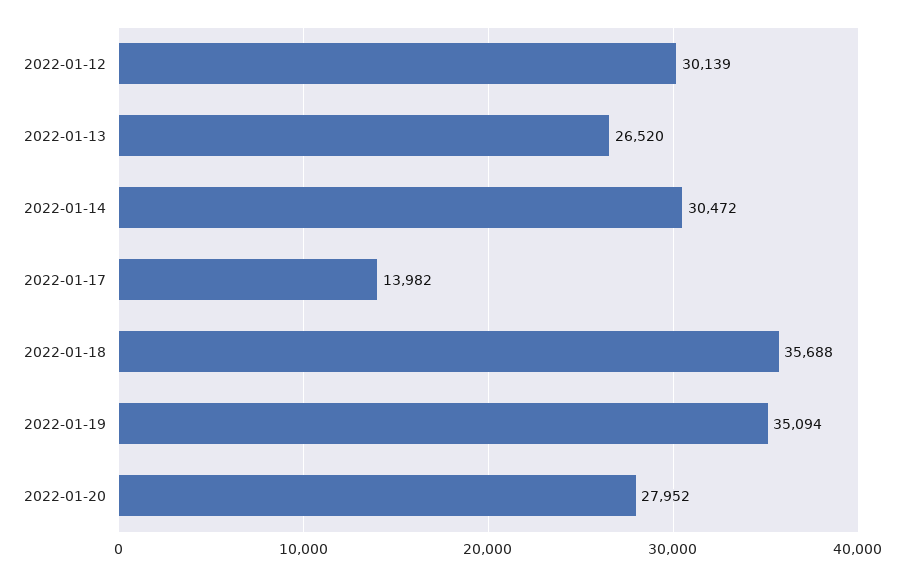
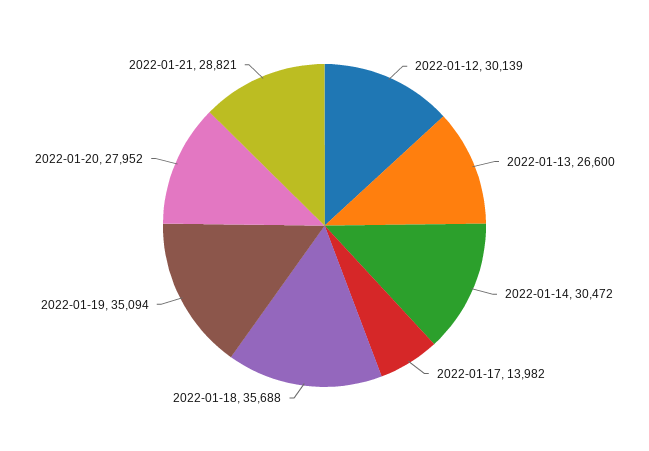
2022-01-13: 26520 -> 26600
2022-01-21: none -> 28821

